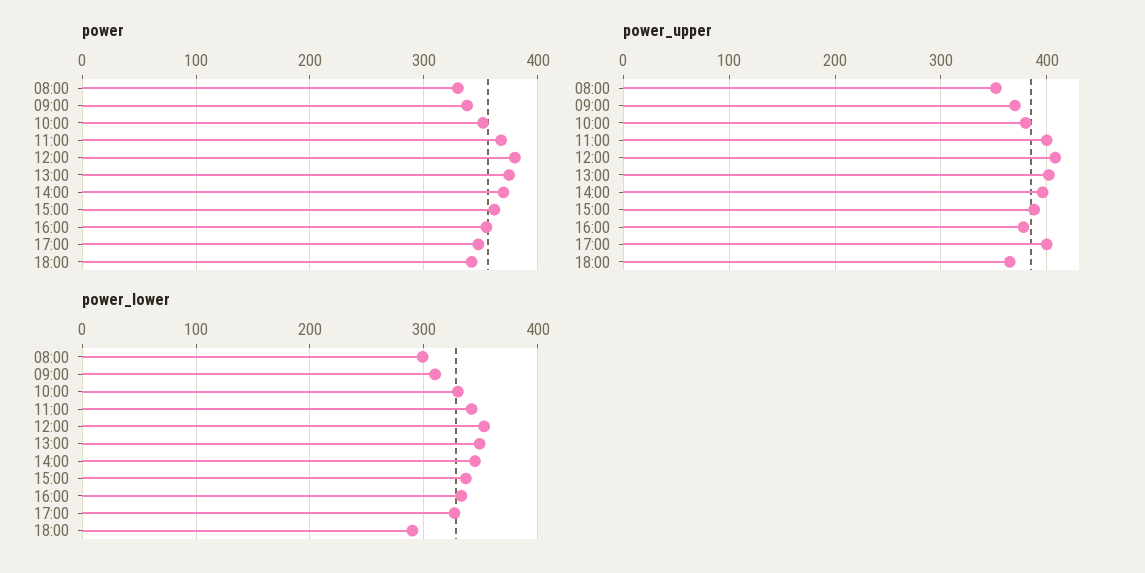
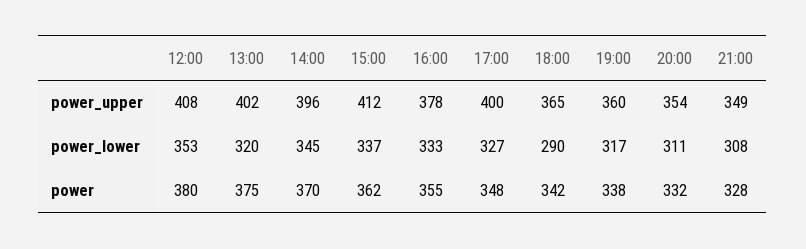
power, 08:00: 330 -> none
power, 09:00: 340 -> none
power, 10:00: 350 -> none
power, 11:00: 370 -> none
power_upper, 08:00: 350 -> none
power_upper, 09:00: 370 -> none
power_upper, 10:00: 380 -> none
power_upper, 11:00: 400 -> none
power_upper, 15:00: 390 -> 412
power_lower, 08:00: 300 -> none
power_lower, 09:00: 310 -> none
power_lower, 10:00: 330 -> none
power_lower, 11:00: 340 -> none
power_lower, 13:00: 350 -> 320
power_upper, 19:00: none -> 360
power_upper, 20:00: none -> 354
power_upper, 21:00: none -> 349
power_lower, 19:00: none -> 317
power_lower, 20:00: none -> 311
power_lower, 21:00: none -> 308
power, 19:00: none -> 338
power, 20:00: none -> 332
power, 21:00: none -> 328

